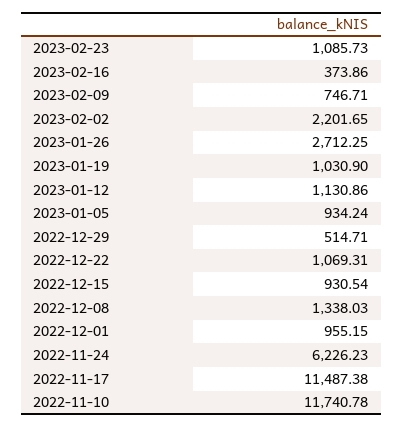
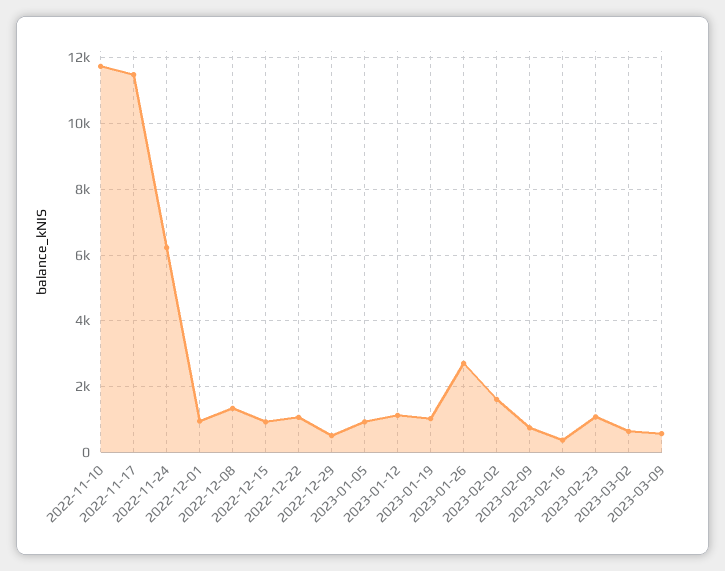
2023-02-02: 2201.65 -> 1600
2023-03-02: none -> 600
2023-03-09: none -> 600

